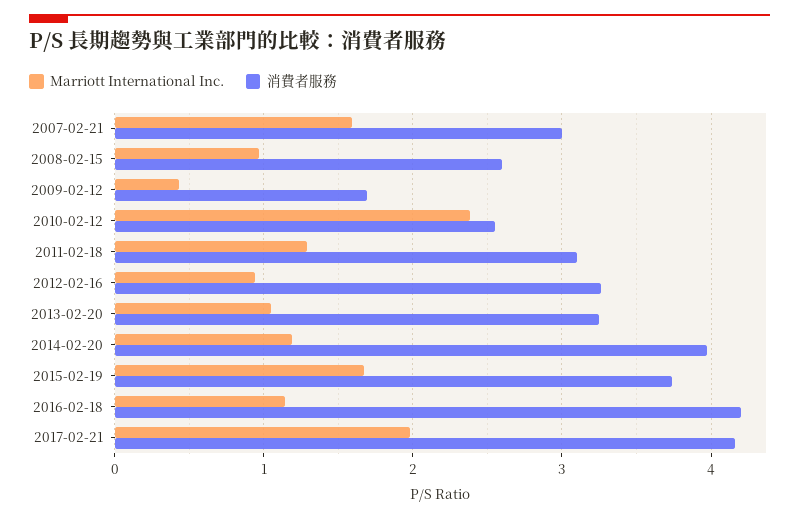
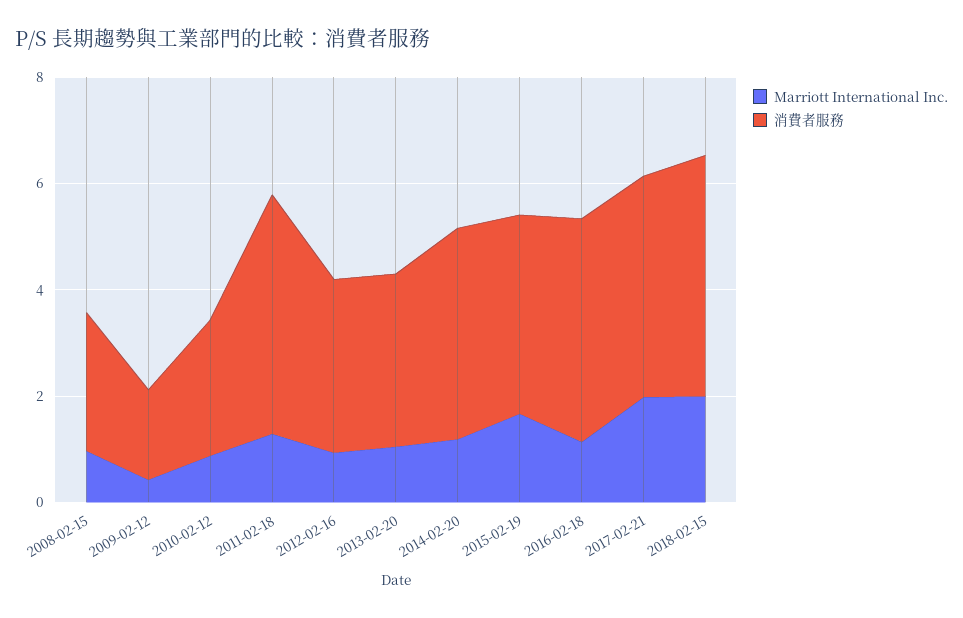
Marriott International Inc., 2007-02-21: 1.6 -> none
消費者服務, 2007-02-21: 3 -> none
Marriott International Inc., 2010-02-12: 2.4 -> 1
消費者服務, 2011-02-18: 3.1 -> 4.5
Marriott International Inc., 2018-02-15: none -> 2
消費者服務, 2018-02-15: none -> 4.5

